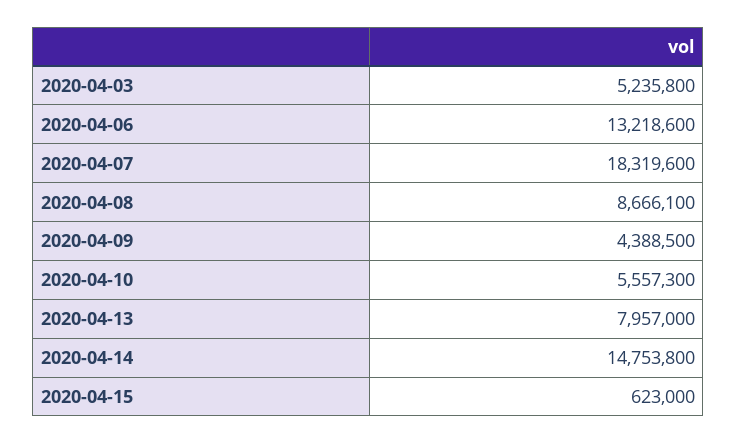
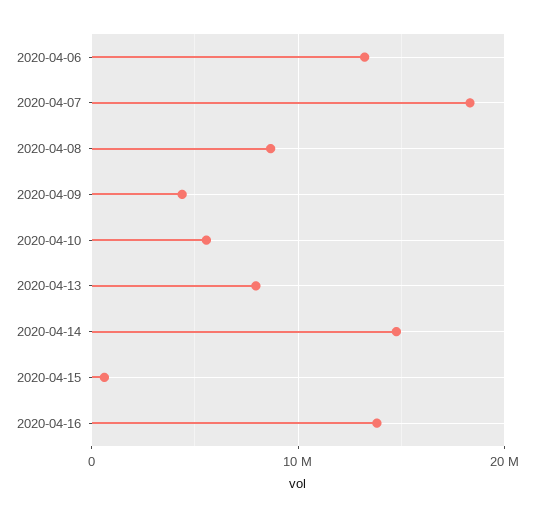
2020-04-03: 5235800 -> none
2020-04-16: none -> 14000000

